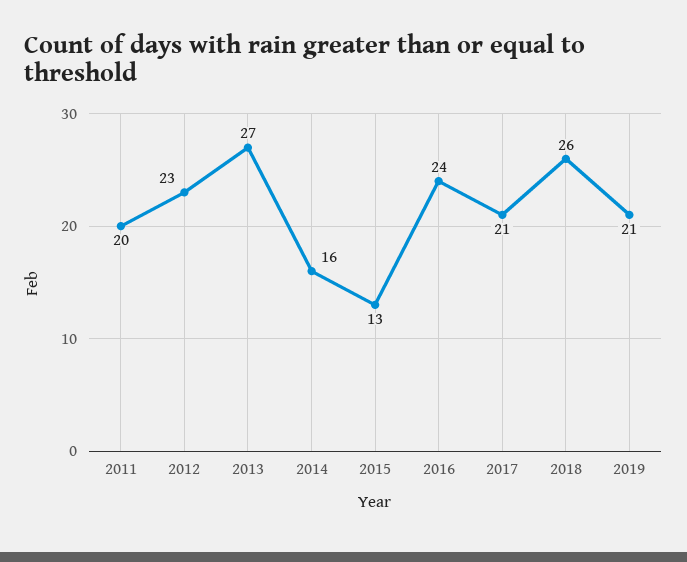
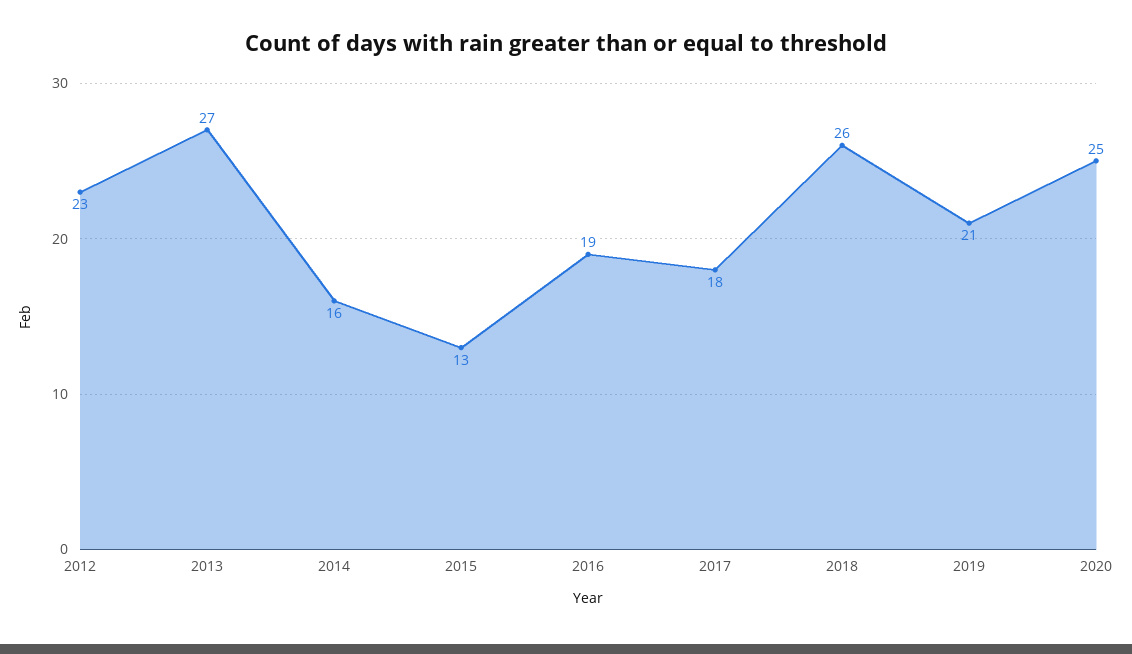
2011: 20 -> none
2016: 24 -> 19
2017: 21 -> 18
2020: none -> 25

